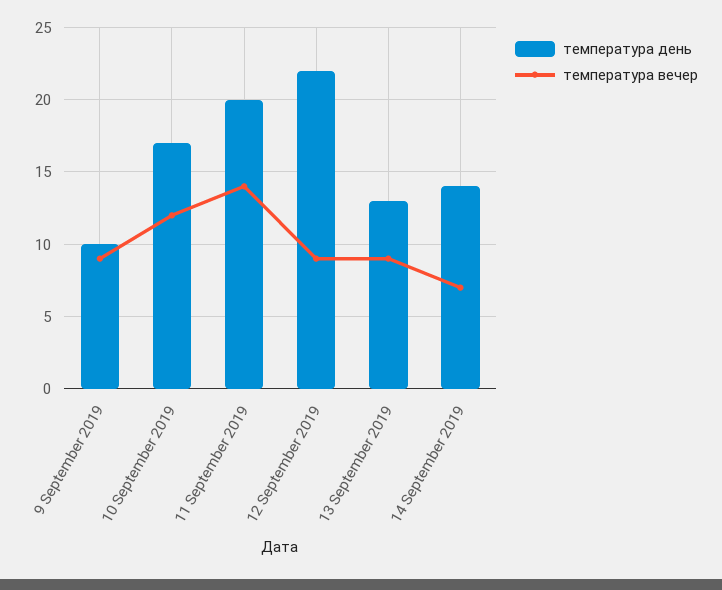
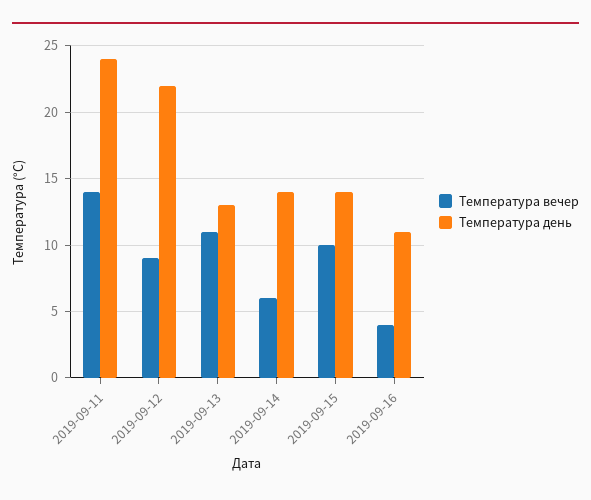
температура день, 9 September 2019: 10 -> none
температура вечер, 9 September 2019: 9 -> none
температура день, 10 September 2019: 17 -> none
температура вечер, 10 September 2019: 12 -> none
температура день, 11 September 2019: 20 -> 24
температура вечер, 13 September 2019: 9 -> 11
температура вечер, 14 September 2019: 7 -> 6
температура вечер, 2019-09-15: none -> 10
температура день, 2019-09-15: none -> 14
температура вечер, 2019-09-16: none -> 4
температура день, 2019-09-16: none -> 11

